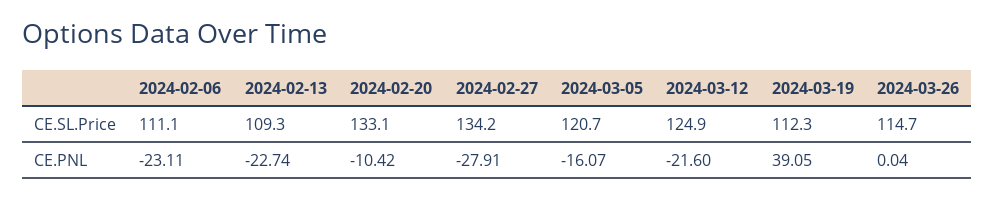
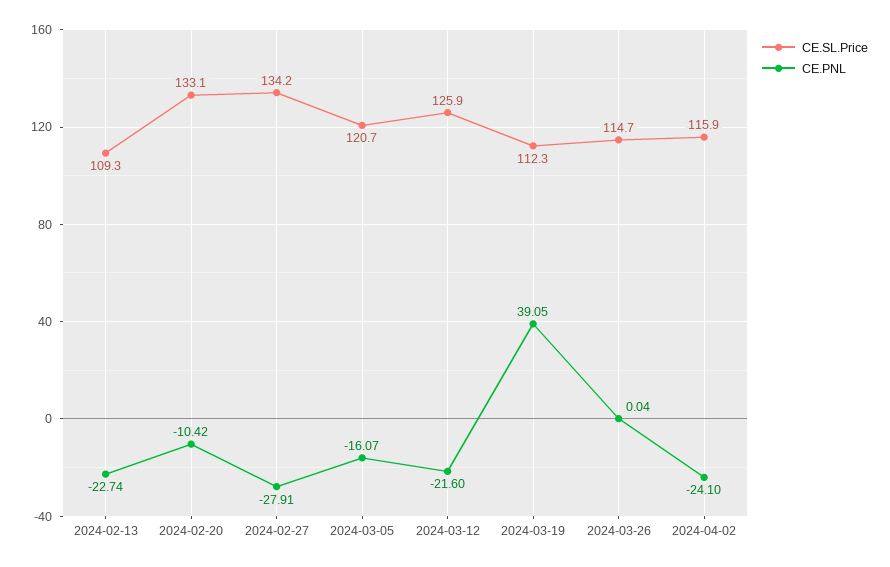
CE.SL.Price, 2024-02-06: 111.1 -> none
CE.SL.Price, 2024-03-12: 124.9 -> 125.9
CE.PNL, 2024-02-06: -23.11 -> none
CE.SL.Price, 2024-04-02: none -> 115.9
CE.PNL, 2024-04-02: none -> -24.1

